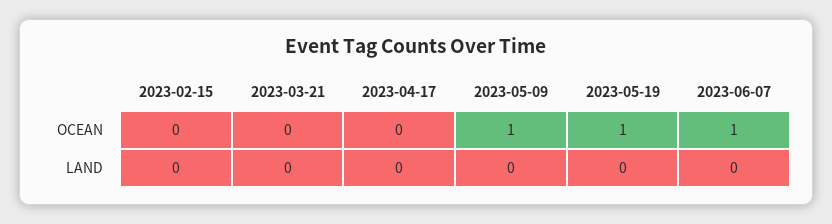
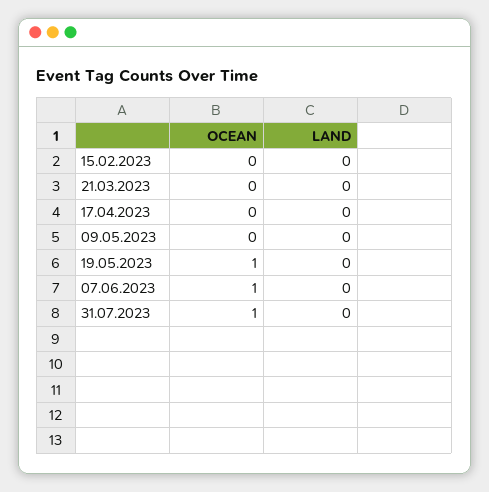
2023-05-09, OCEAN: 1 -> 0
31.07.2023, OCEAN: none -> 1
31.07.2023, LAND: none -> 0

